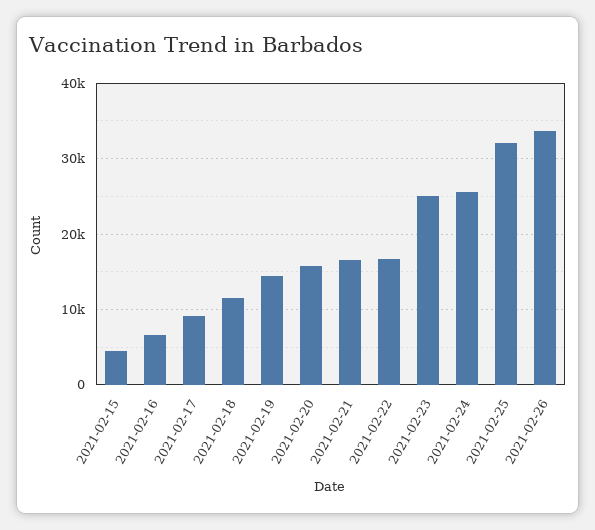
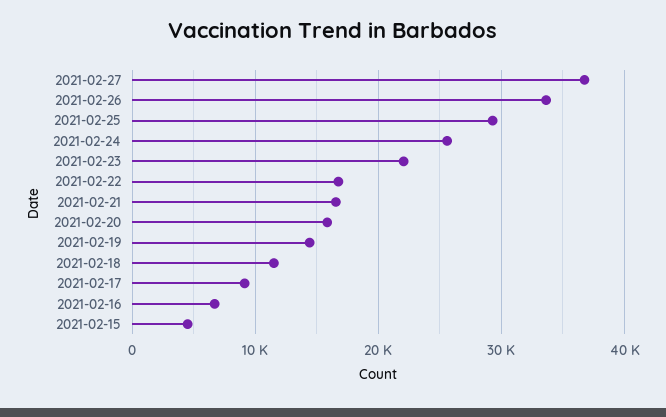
2021-02-23: 25000 -> 22000
2021-02-25: 32000 -> 29000
2021-02-27: none -> 37000

